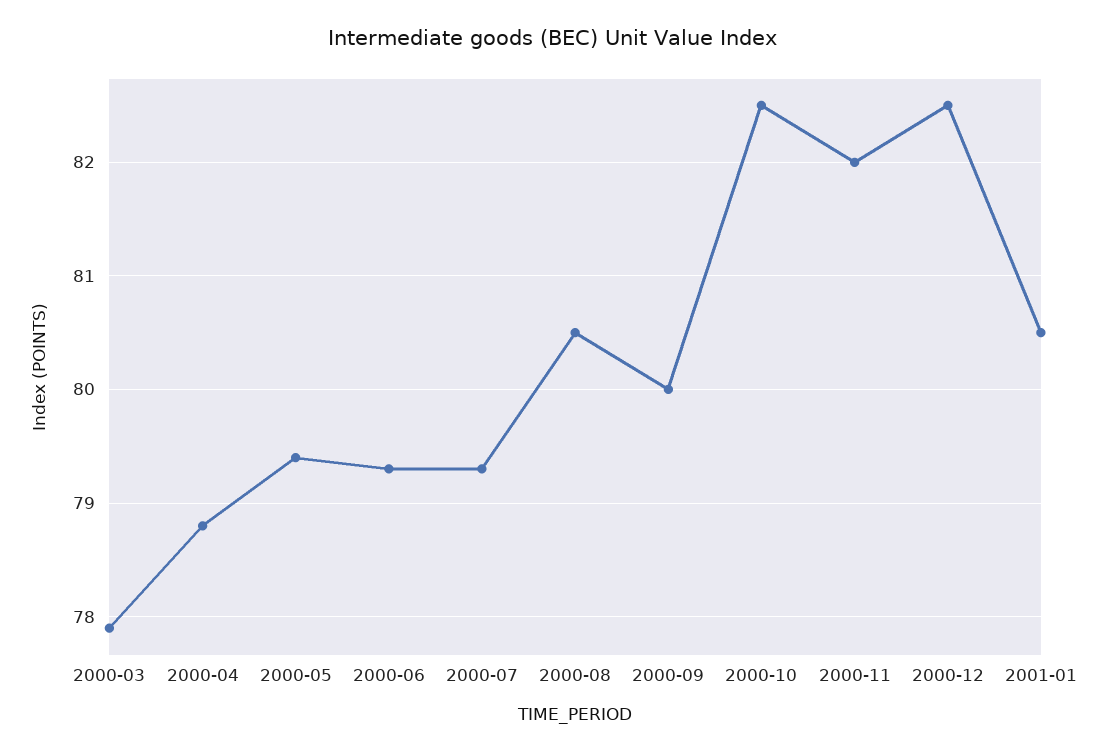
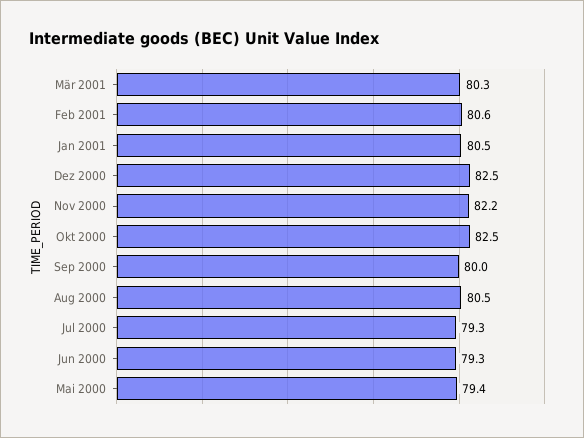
2000-03: 77.9 -> none
2000-04: 78.8 -> none
2000-11: 82 -> 82.2
Mär 2001: none -> 80.3
Feb 2001: none -> 80.6

